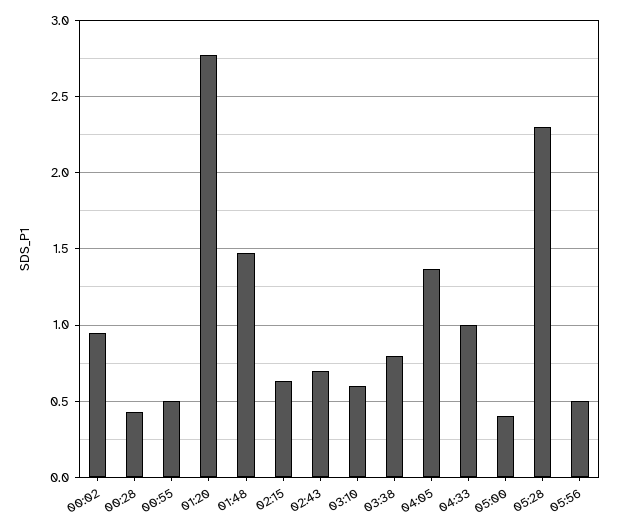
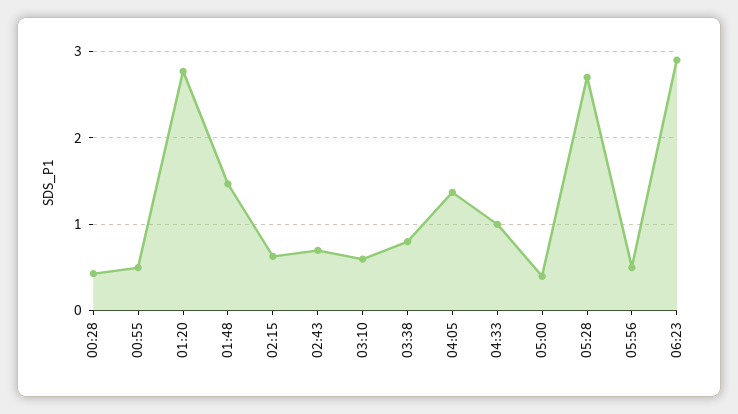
00:02: 0.95 -> none
05:28: 2.3 -> 2.7
06:23: none -> 2.9

